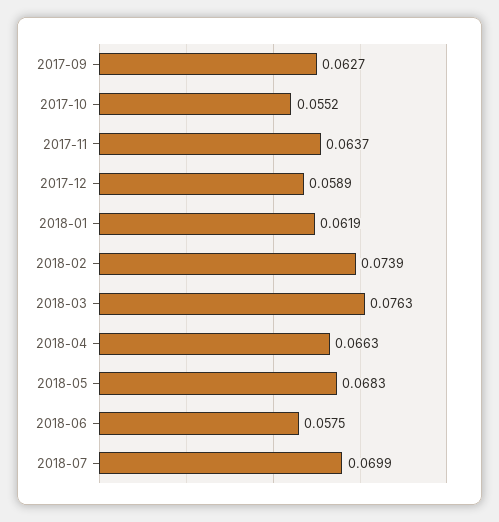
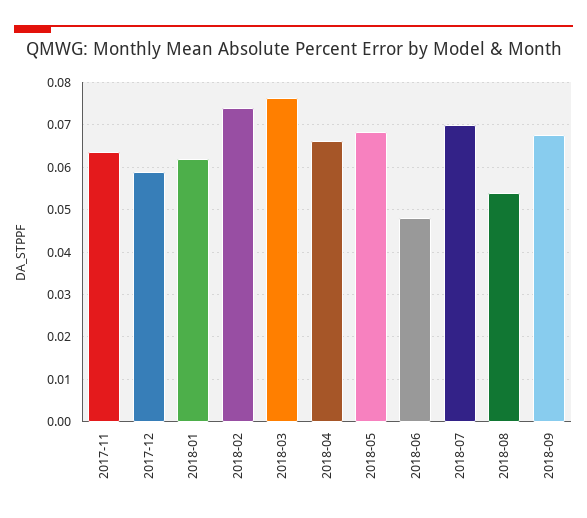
2017-09: 0.0627 -> none
2017-10: 0.0552 -> none
2018-06: 0.0575 -> 0.048
2018-08: none -> 0.054
2018-09: none -> 0.068

